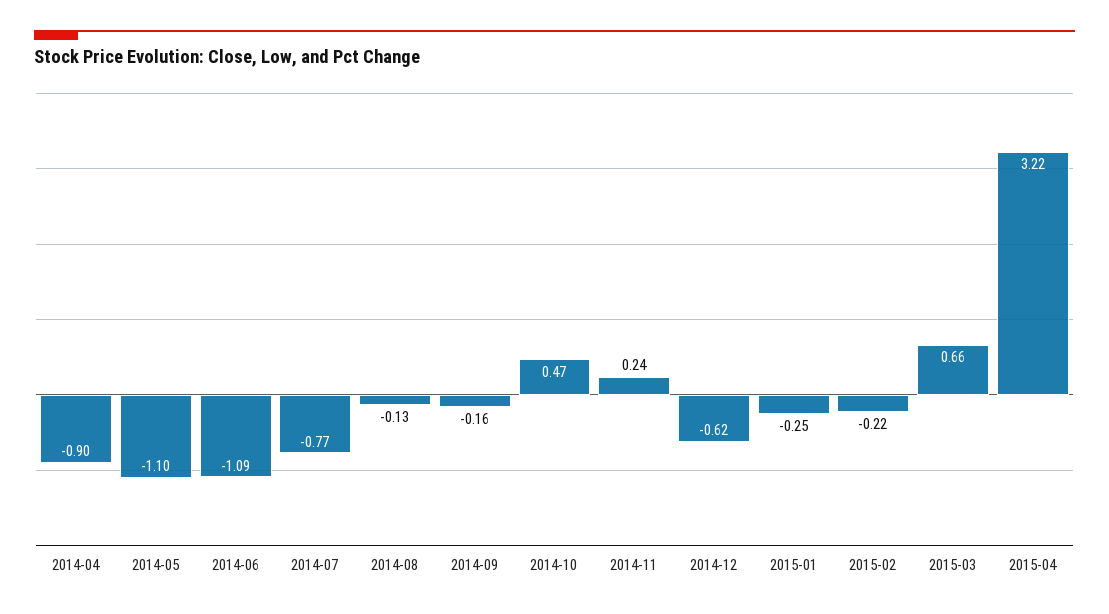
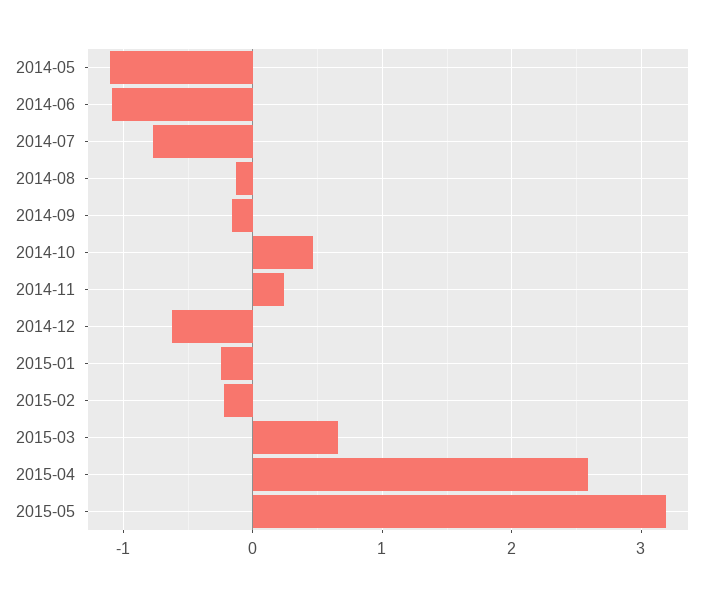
2014-04: -0.9 -> none
2015-04: 3.22 -> 2.6
2015-05: none -> 3.2

